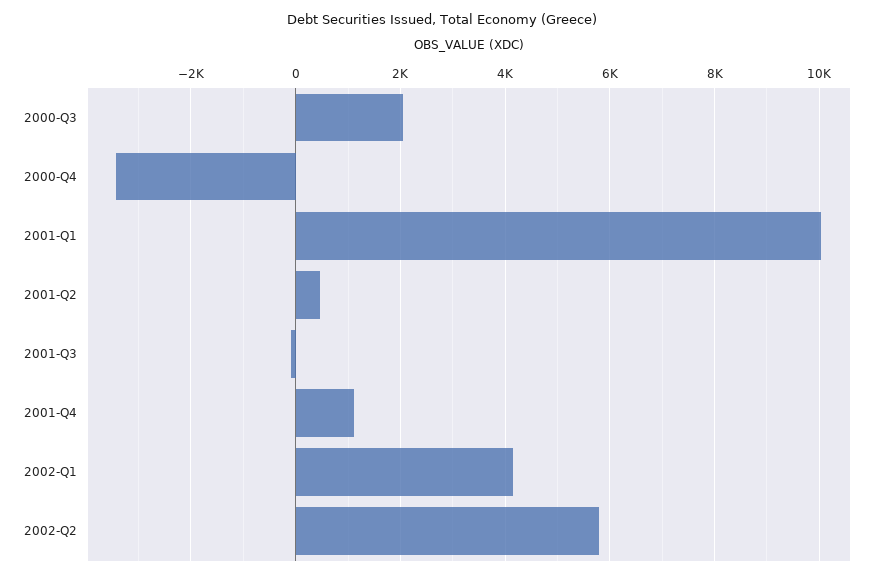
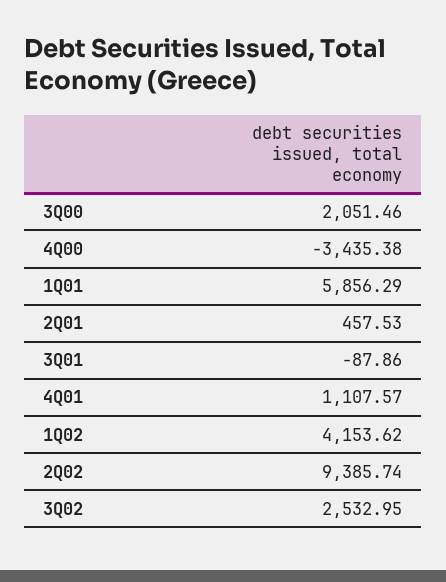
2001-Q1: 10000 -> 5856.29
2002-Q2: 5800 -> 9385.74
3Q02: none -> 2532.95

